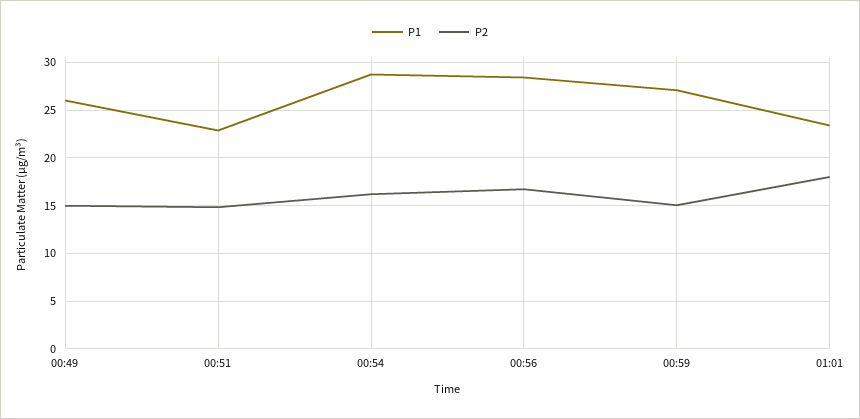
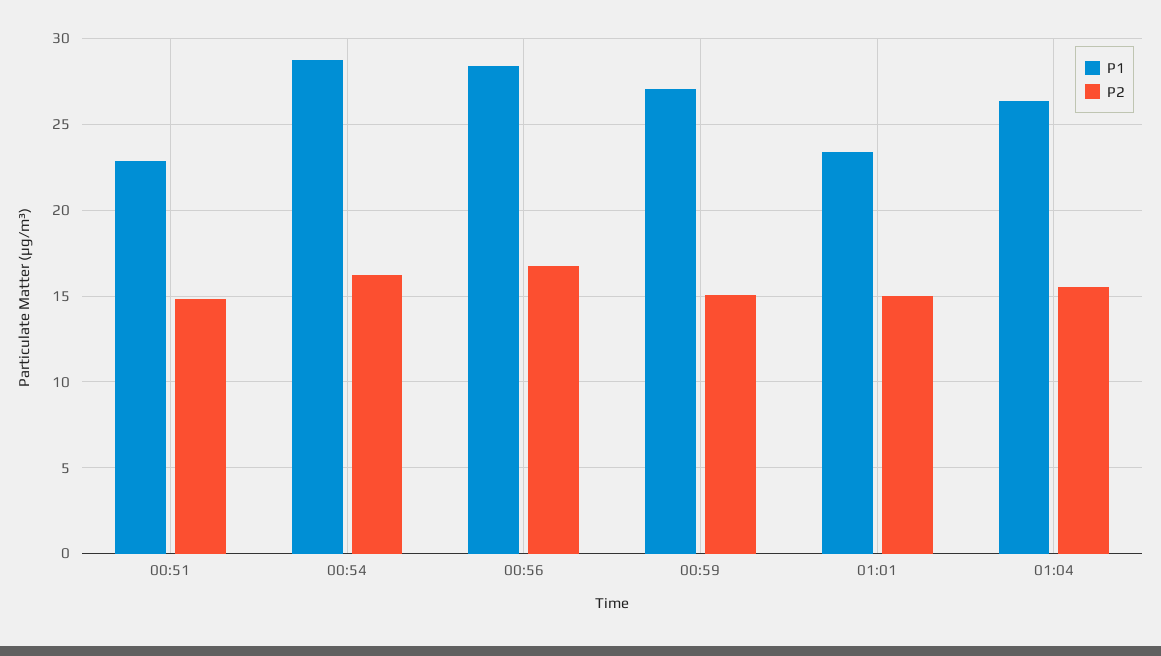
P1, 00:49: 26 -> none
P2, 00:49: 15 -> none
P2, 01:01: 18 -> 15
P1, 01:04: none -> 26.5
P2, 01:04: none -> 15.5

